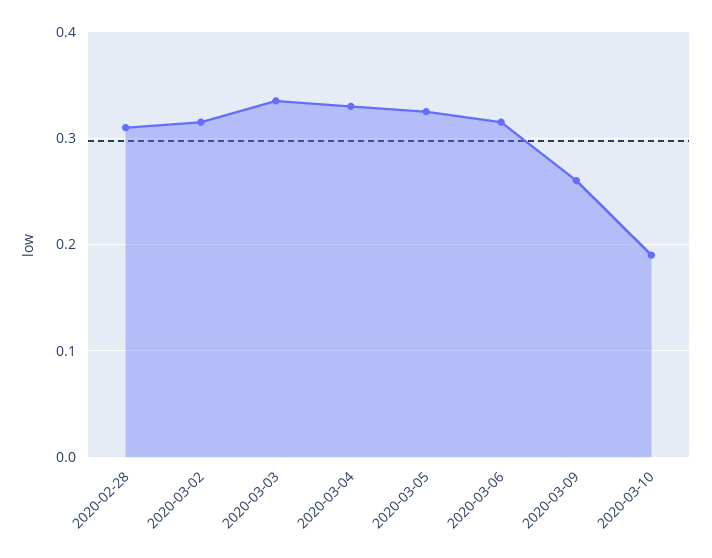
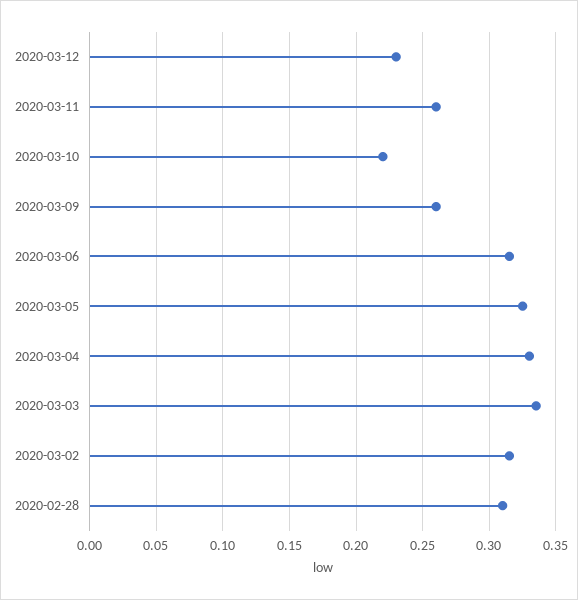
2020-03-10: 0.19 -> 0.22
2020-03-12: none -> 0.23
2020-03-11: none -> 0.26

